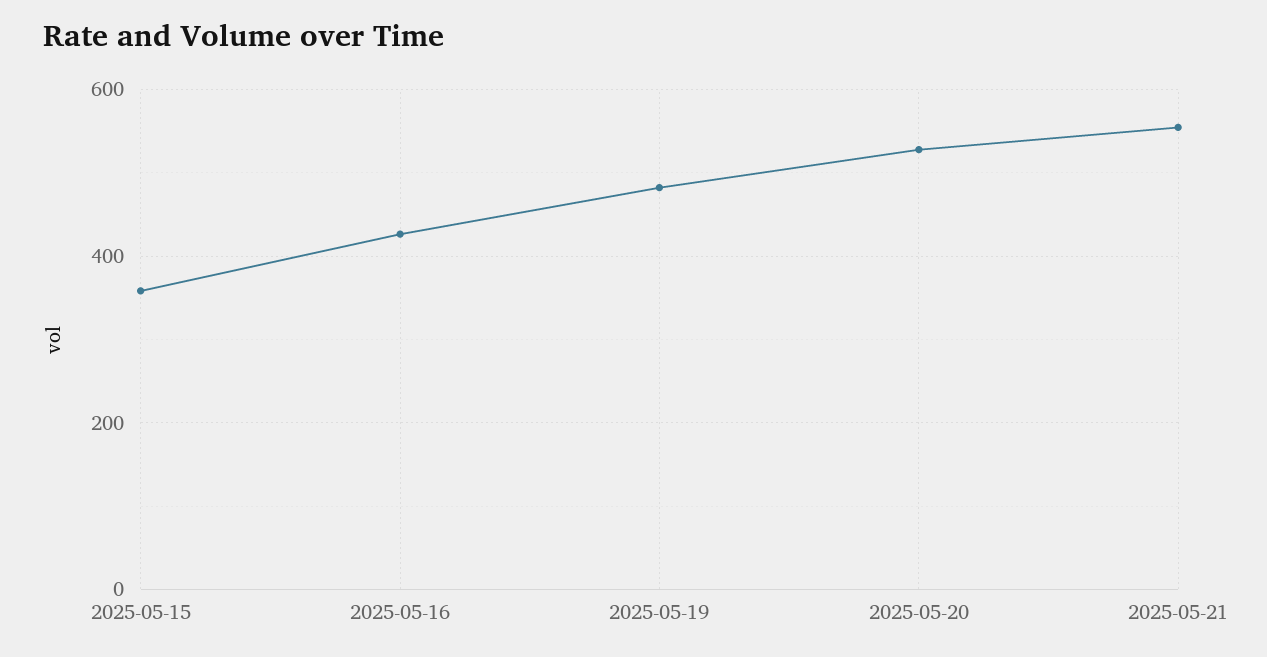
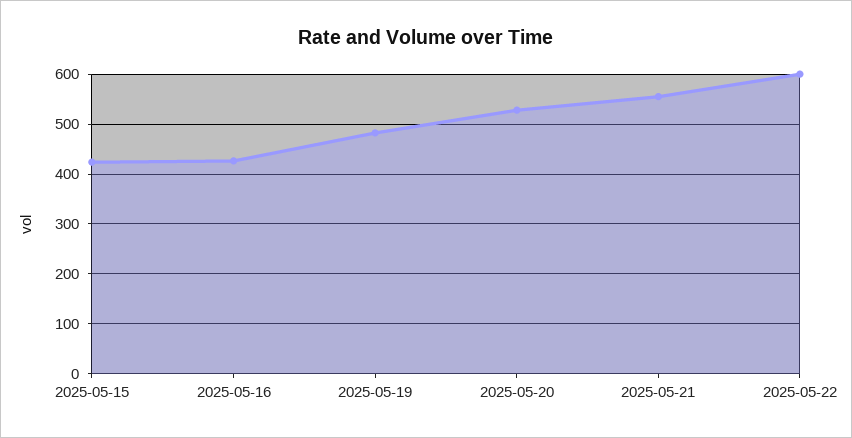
2025-05-15: 360 -> 420
2025-05-22: none -> 600

